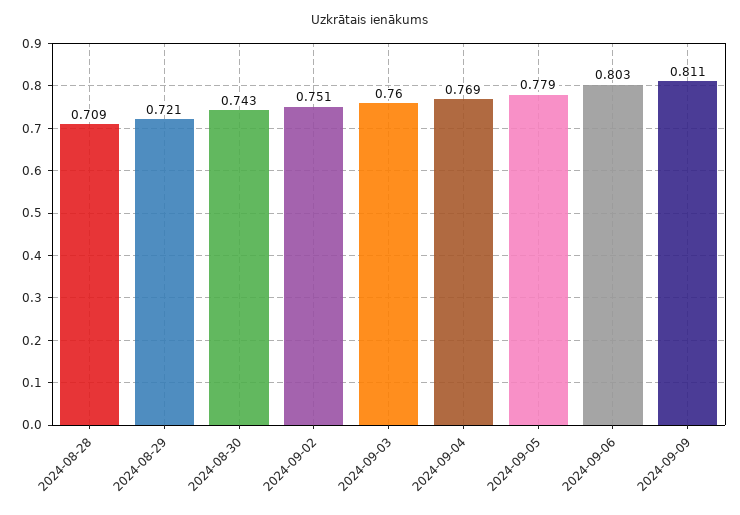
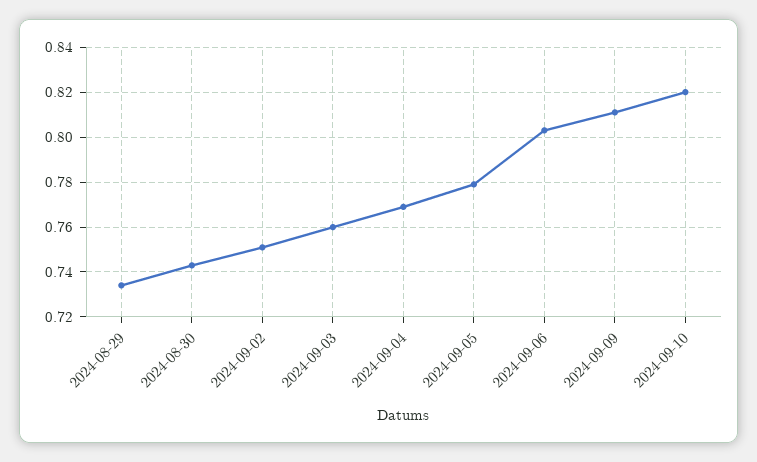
2024-08-28: 0.709 -> none
2024-08-29: 0.721 -> 0.735
2024-09-10: none -> 0.82

